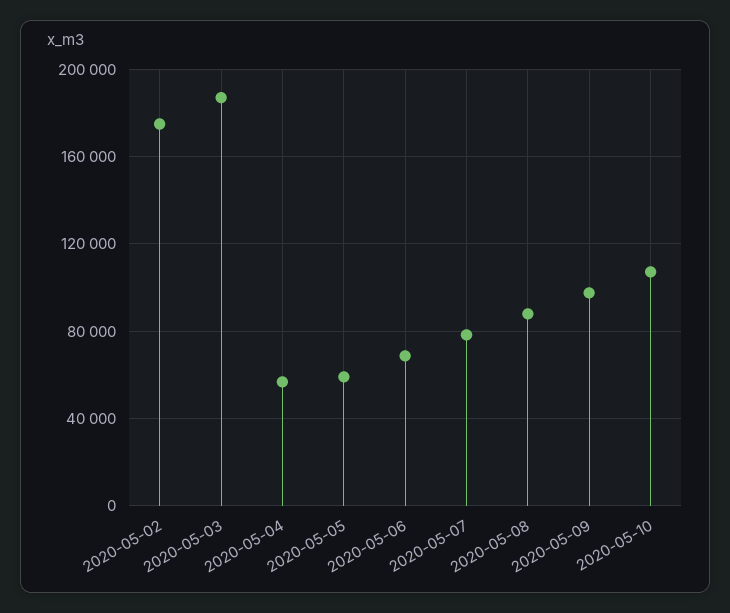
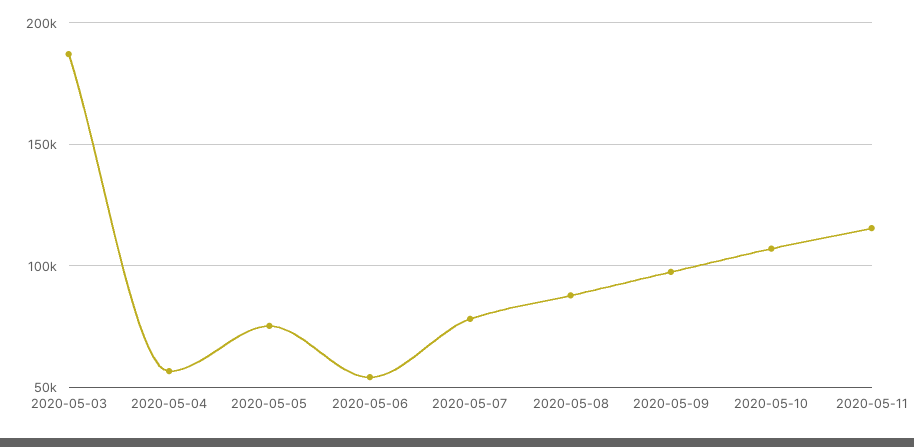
2020-05-02: 175000 -> none
2020-05-05: 60000 -> 75000
2020-05-06: 70000 -> 55000
2020-05-11: none -> 115000

